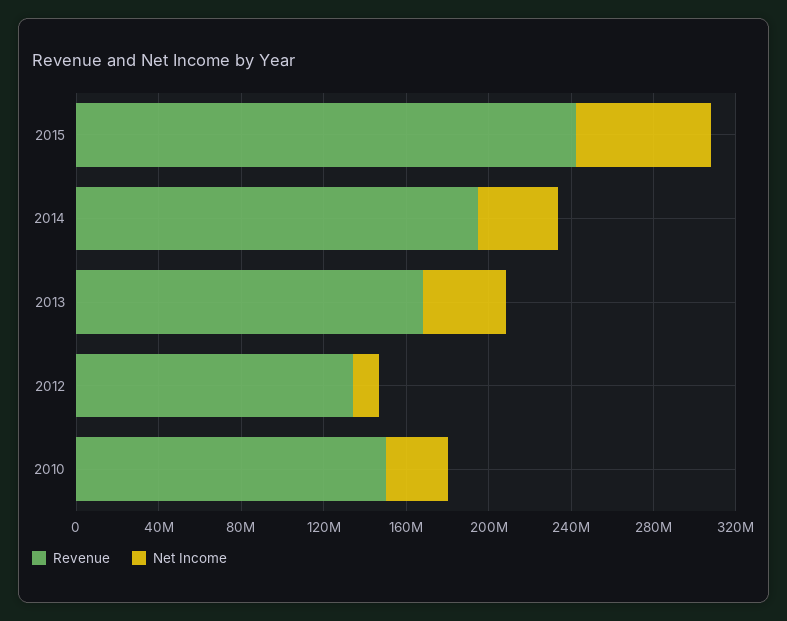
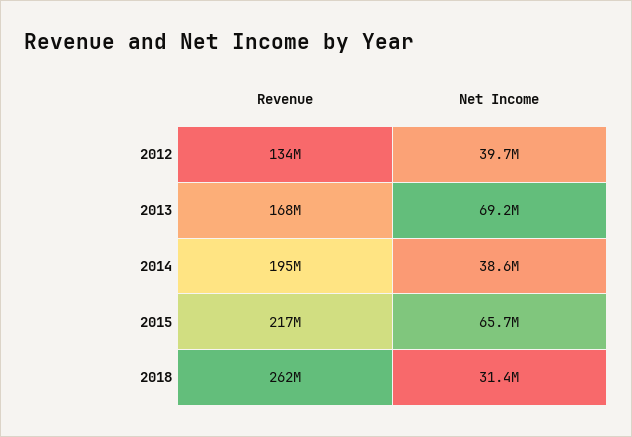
Revenue, 2015: 240000000 -> 217000000
Net Income, 2013: 40000000 -> 69200000
Net Income, 2012: 10000000 -> 39700000
Revenue, 2010: 150000000 -> none
Net Income, 2010: 30000000 -> none
Revenue, 2018: none -> 262000000
Net Income, 2018: none -> 31400000

